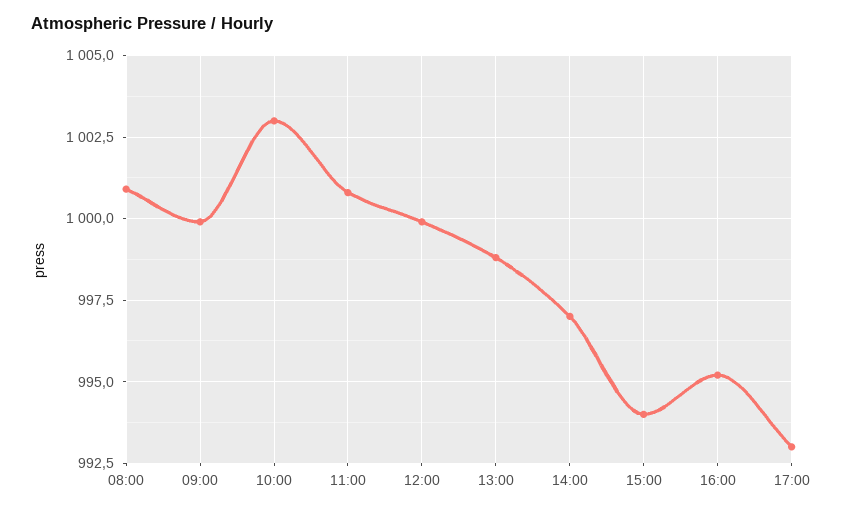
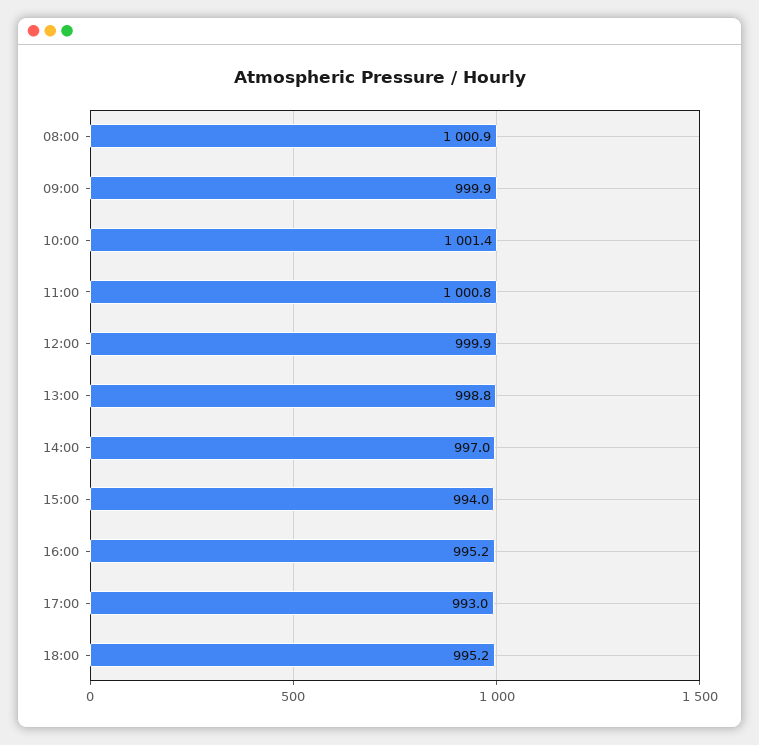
10:00: 1003 -> 1001.4
18:00: none -> 995.2

